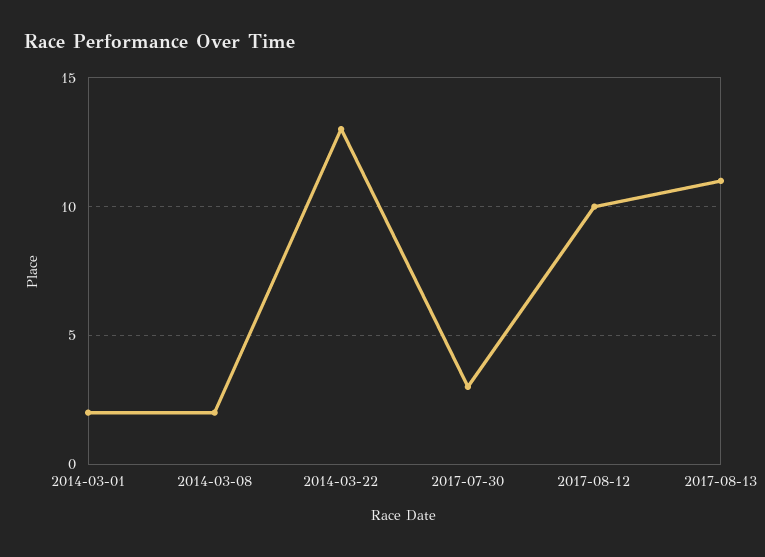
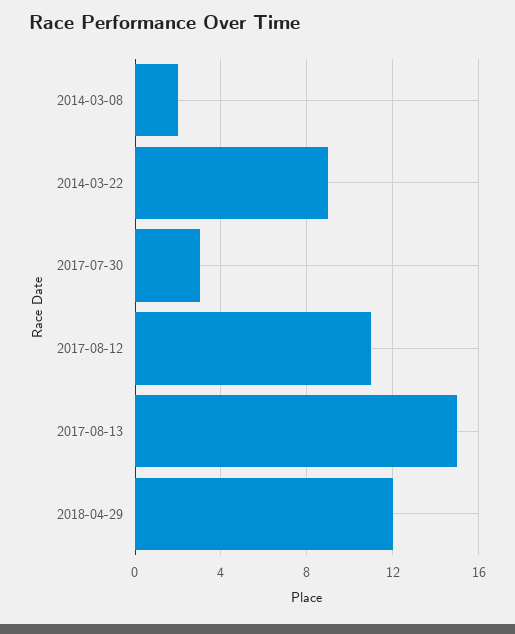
2014-03-01: 2 -> none
2014-03-22: 13 -> 9
2017-08-12: 10 -> 11
2017-08-13: 11 -> 15
2018-04-29: none -> 12

